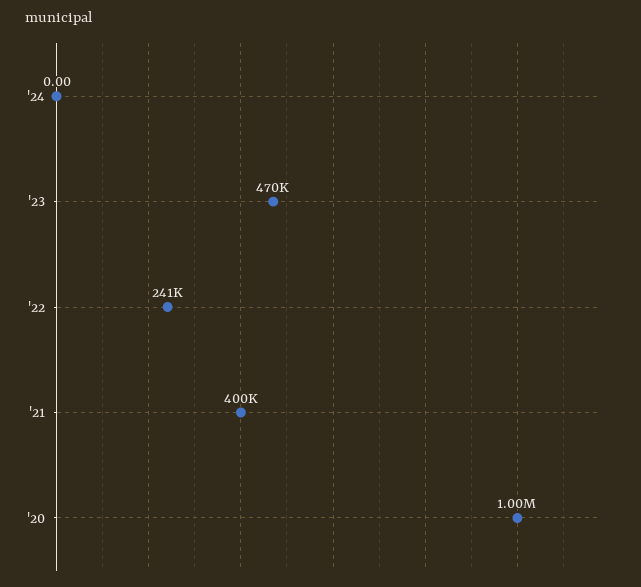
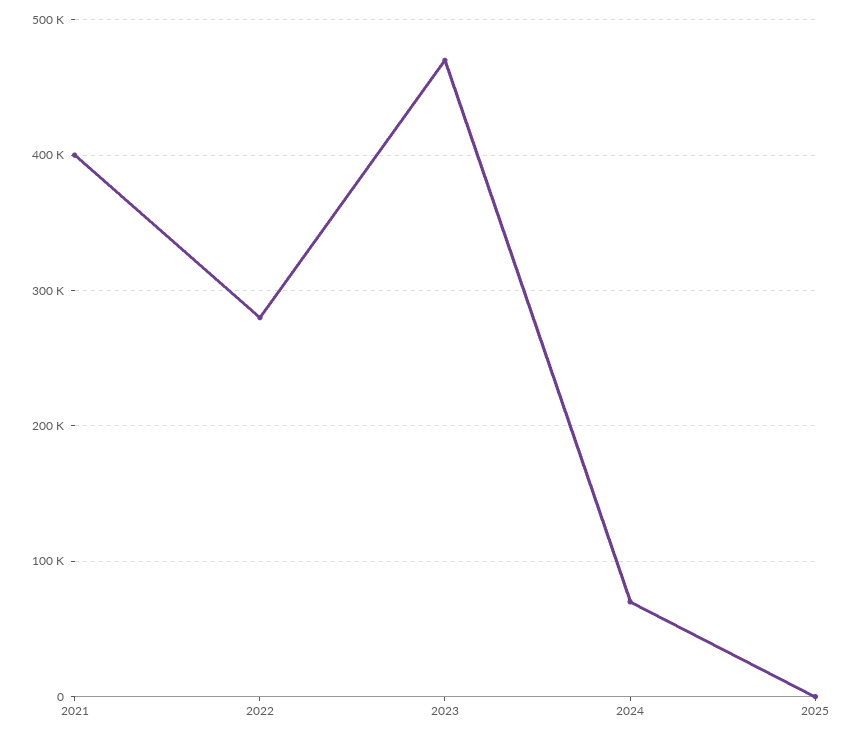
'24: 0 -> 70000
'22: 241000 -> 280000
'20: 1000000 -> none
2025: none -> 0

